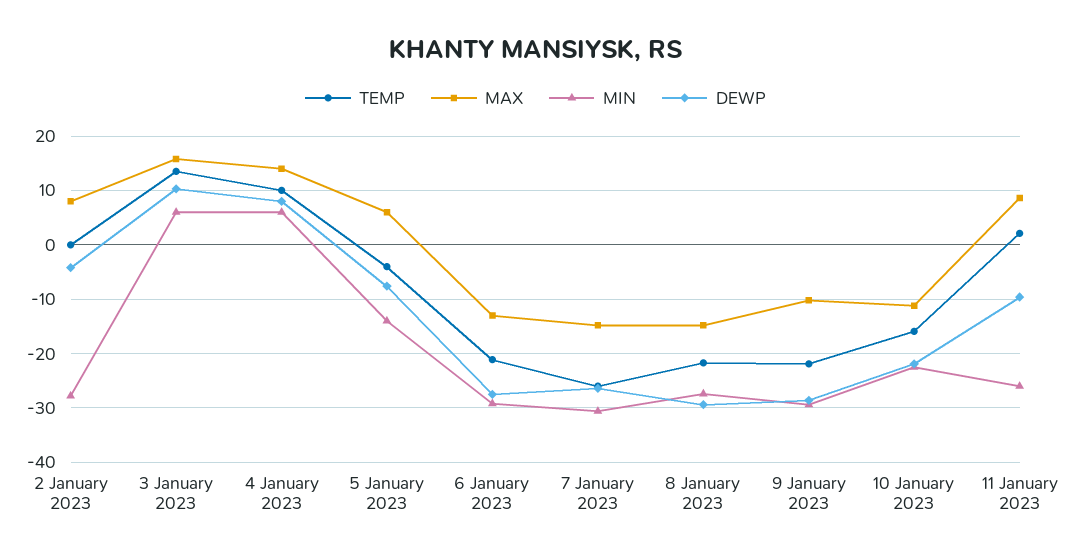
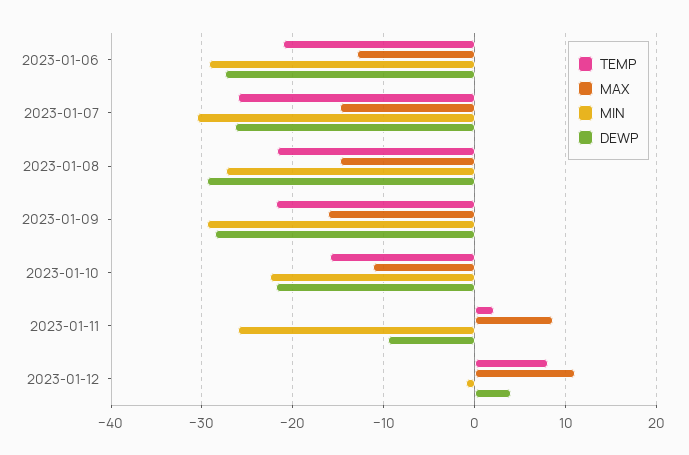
TEMP, 2 January 2023: 0 -> none
MAX, 2 January 2023: 8 -> none
MIN, 2 January 2023: -28 -> none
DEWP, 2 January 2023: -4 -> none
TEMP, 3 January 2023: 14 -> none
MAX, 3 January 2023: 16 -> none
MIN, 3 January 2023: 6 -> none
DEWP, 3 January 2023: 10 -> none
TEMP, 4 January 2023: 10 -> none
MAX, 4 January 2023: 14 -> none
MIN, 4 January 2023: 6 -> none
DEWP, 4 January 2023: 8 -> none
TEMP, 5 January 2023: -4 -> none
MAX, 5 January 2023: 6 -> none
MIN, 5 January 2023: -14 -> none
DEWP, 5 January 2023: -8 -> none
MAX, 9 January 2023: -10 -> -16
TEMP, 2023-01-12: none -> 8
MAX, 2023-01-12: none -> 11
MIN, 2023-01-12: none -> -1
DEWP, 2023-01-12: none -> 4

